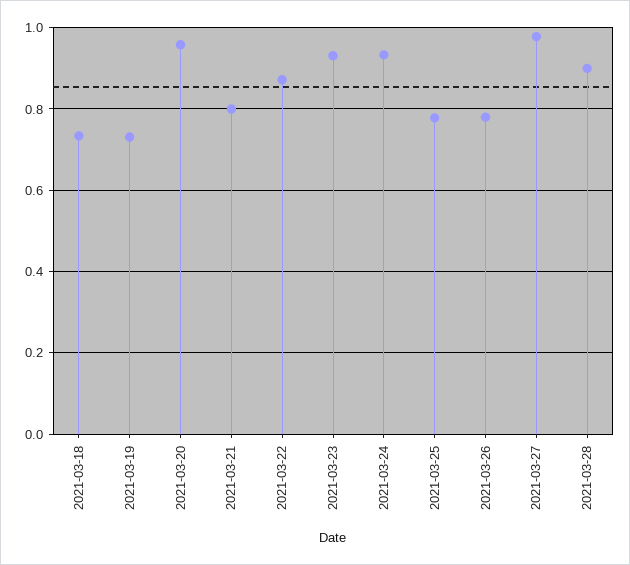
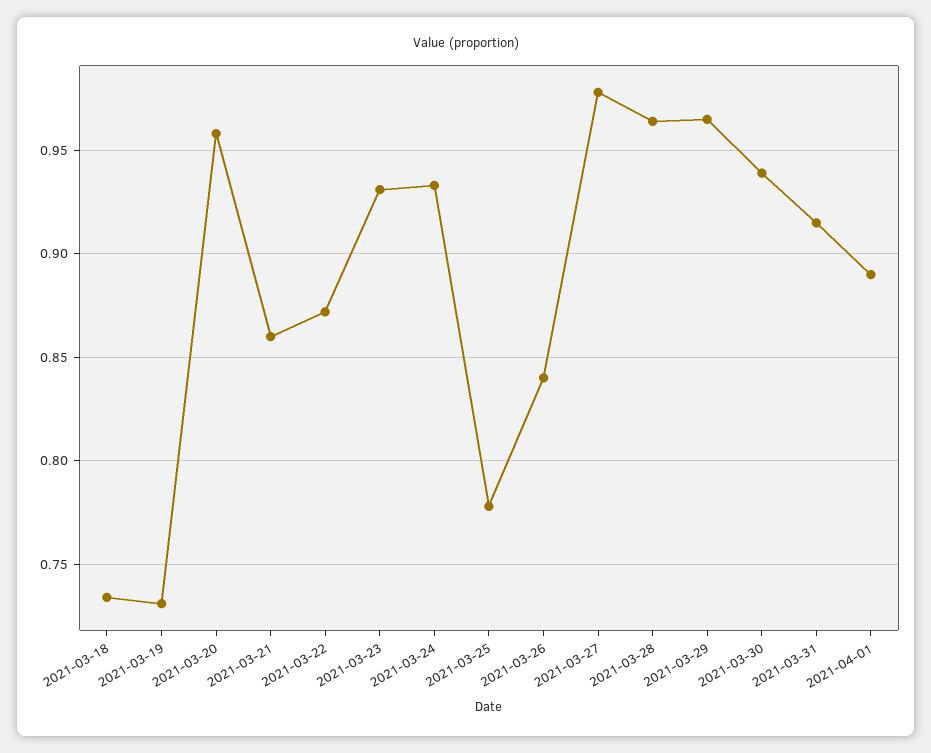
2021-03-21: 0.8 -> 0.86
2021-03-26: 0.78 -> 0.84
2021-03-28: 0.9 -> 0.965
2021-03-29: none -> 0.965
2021-03-30: none -> 0.94
2021-03-31: none -> 0.915
2021-04-01: none -> 0.89

